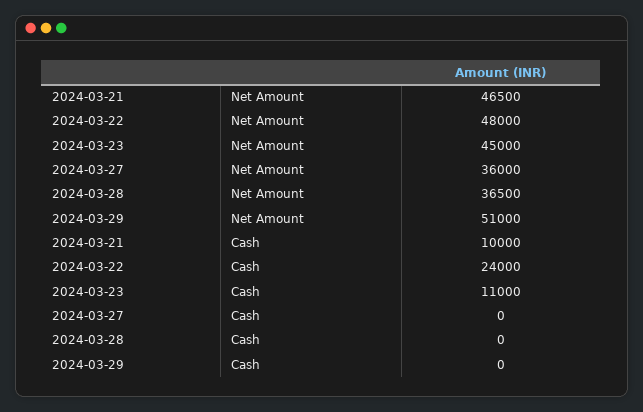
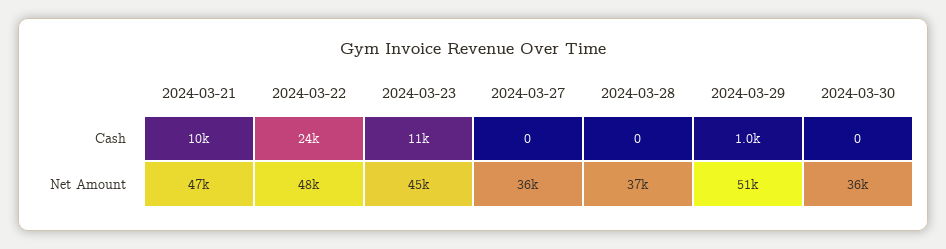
2024-03-29, Cash: 0 -> 1000
2024-03-30, Cash: none -> 0
2024-03-30, Net Amount: none -> 36000

